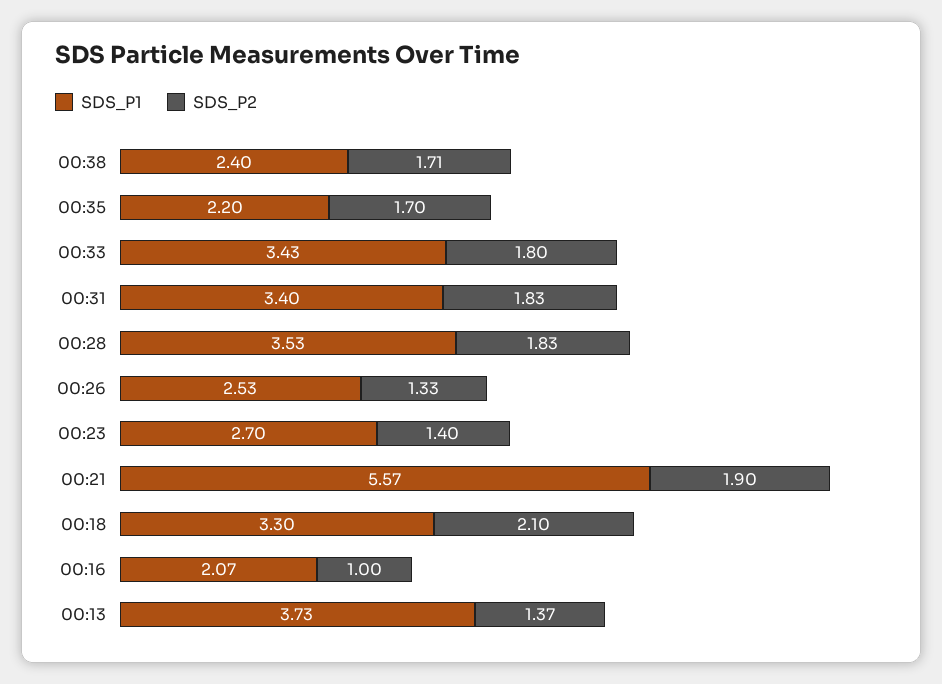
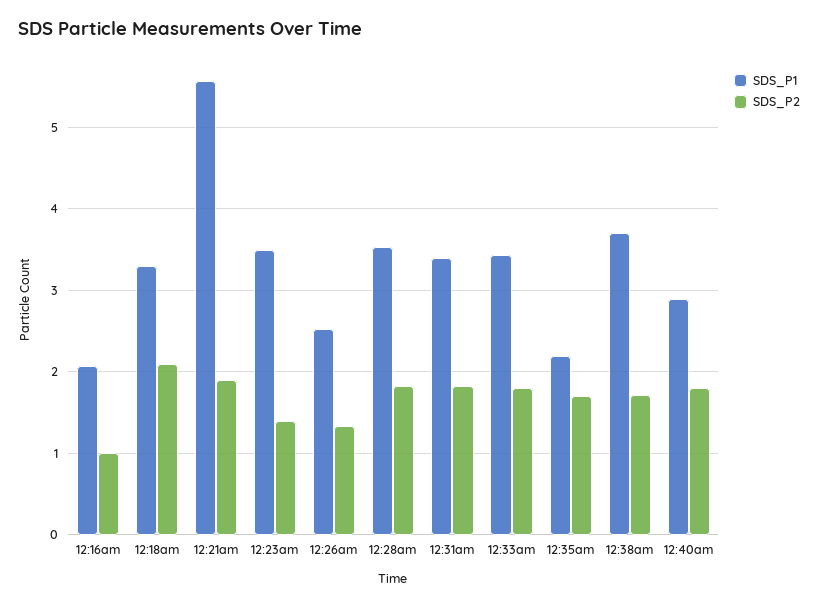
SDS_P1, 00:38: 2.4 -> 3.7
SDS_P1, 00:23: 2.7 -> 3.5
SDS_P1, 00:13: 3.73 -> none
SDS_P2, 00:13: 1.37 -> none
SDS_P1, 12:40am: none -> 2.9
SDS_P2, 12:40am: none -> 1.8

